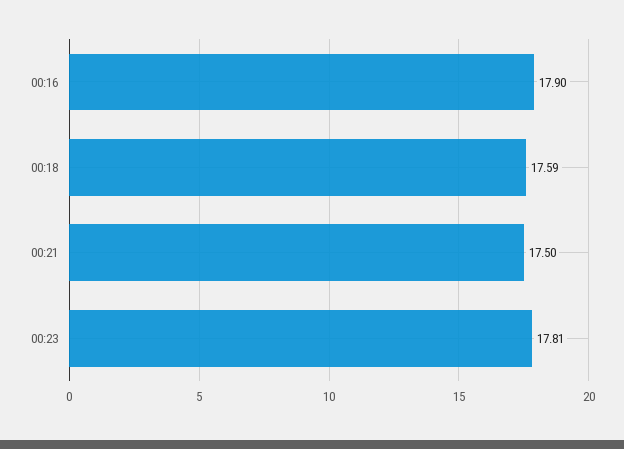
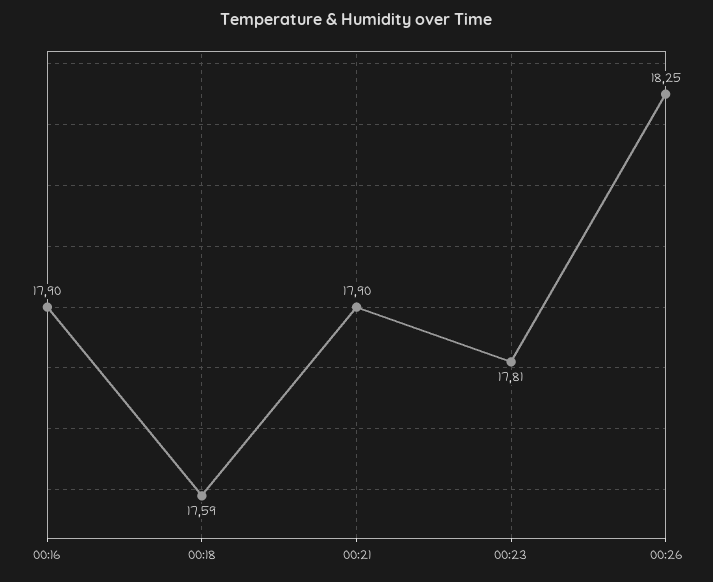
00:21: 17.5 -> 17.9
00:26: none -> 18.25

